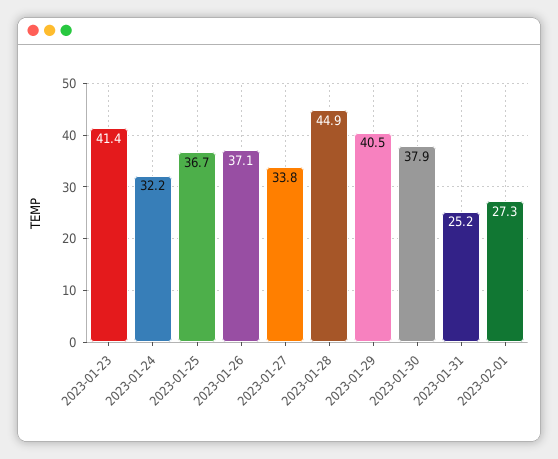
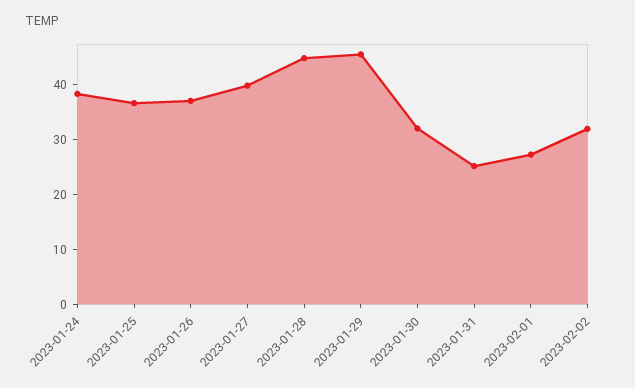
2023-01-23: 41.4 -> none
2023-01-24: 32.2 -> 38
2023-01-27: 33.8 -> 40
2023-01-29: 40.5 -> 46
2023-01-30: 37.9 -> 32
2023-02-02: none -> 32

